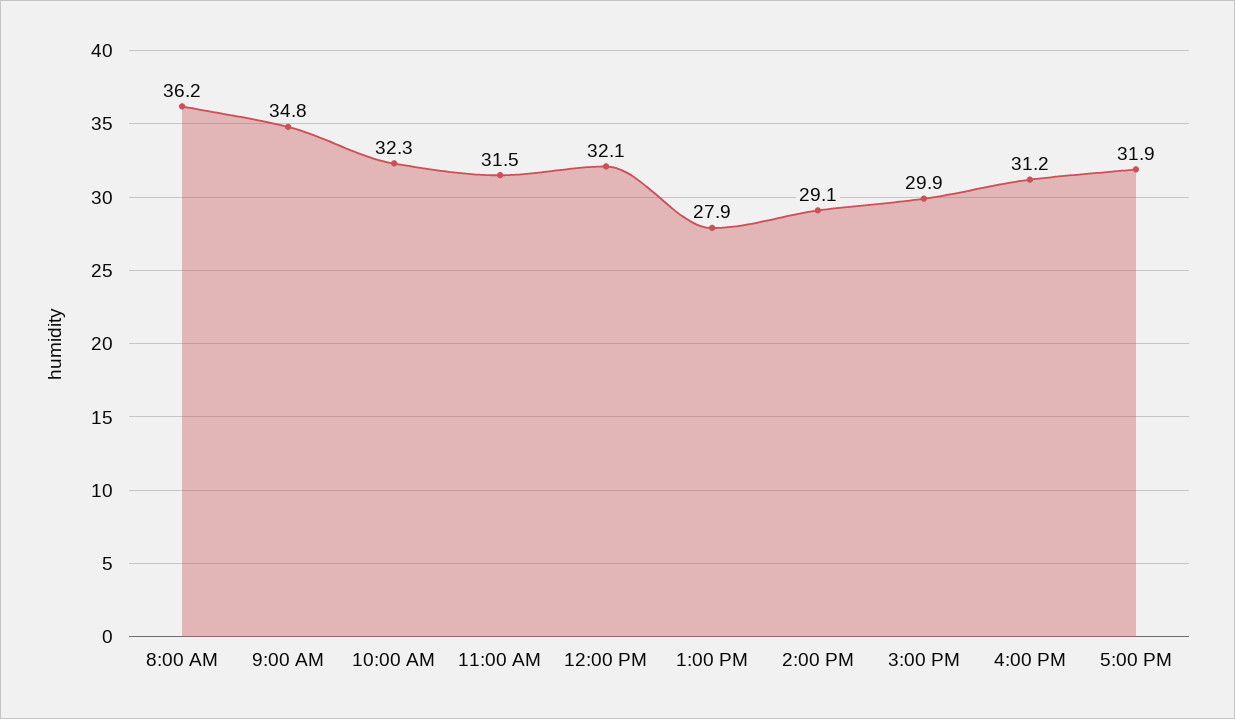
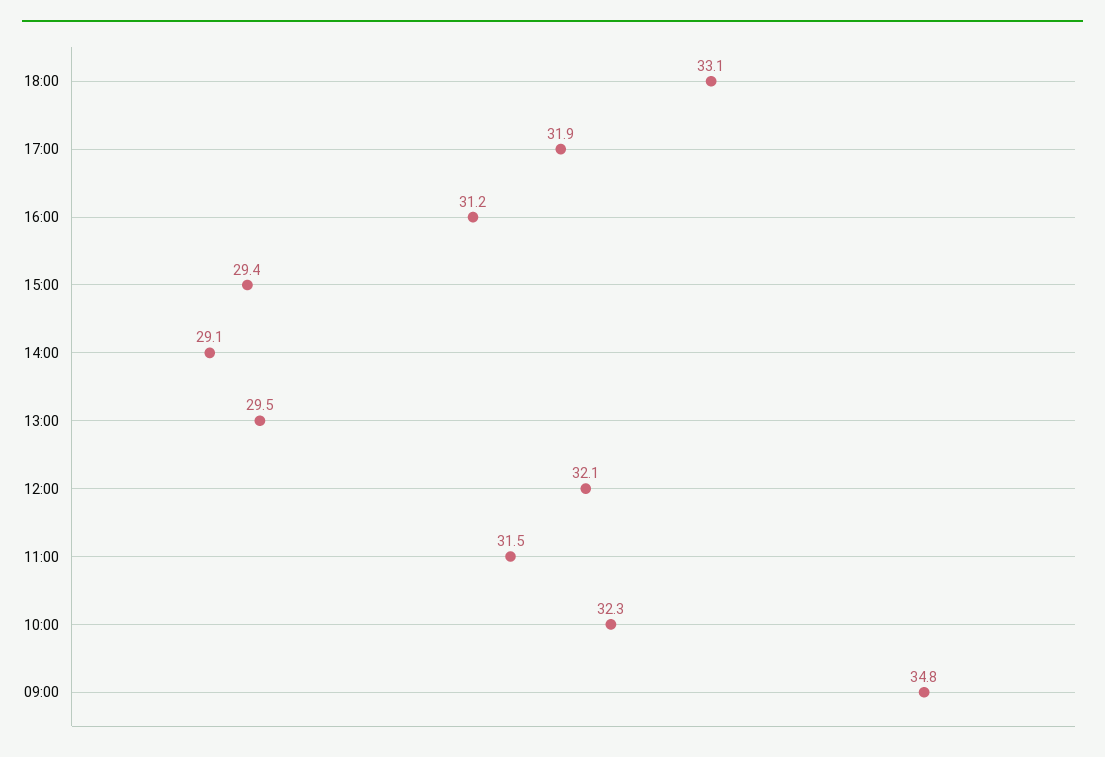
8:00 AM: 36.2 -> none
1:00 PM: 27.9 -> 29.5
3:00 PM: 29.9 -> 29.4
18:00: none -> 33.1

